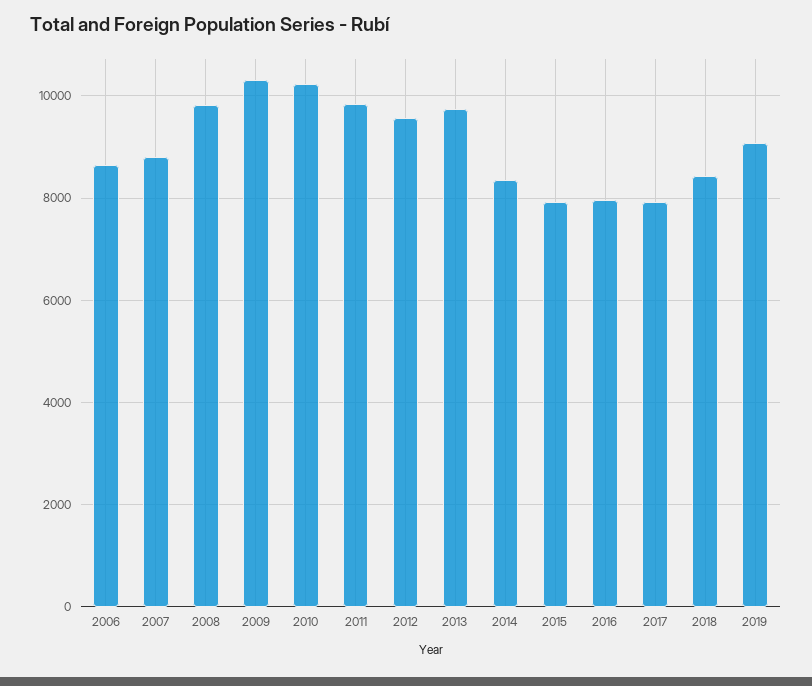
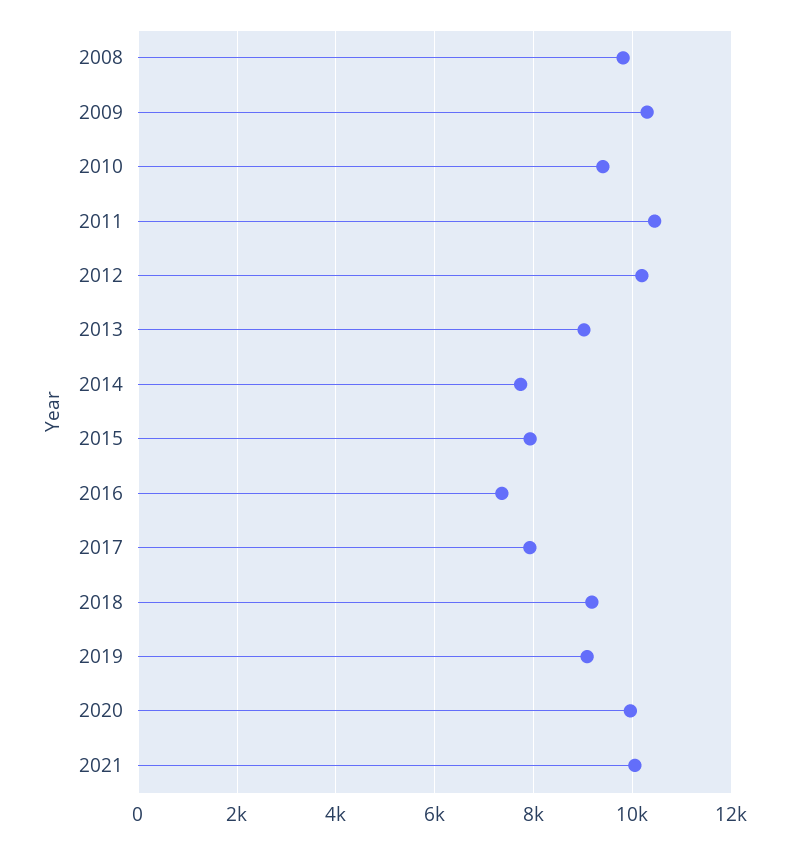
2006: 8600 -> none
2007: 8800 -> none
2010: 10200 -> 9400
2011: 9800 -> 10400
2012: 9600 -> 10200
2013: 9800 -> 9000
2014: 8400 -> 7800
2016: 8000 -> 7400
2018: 8400 -> 9200
2020: none -> 10000
2021: none -> 10000

